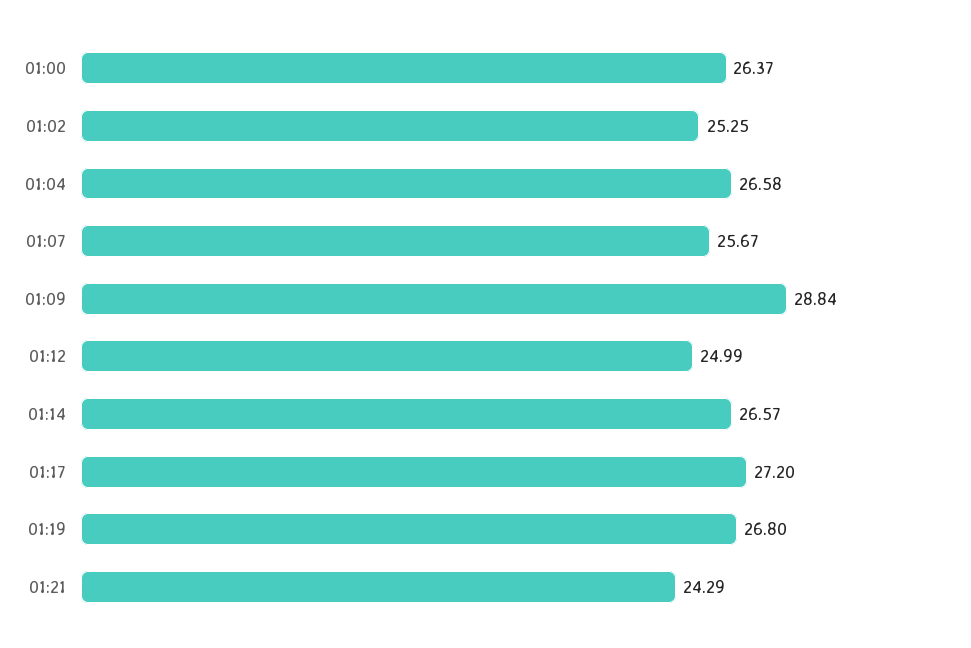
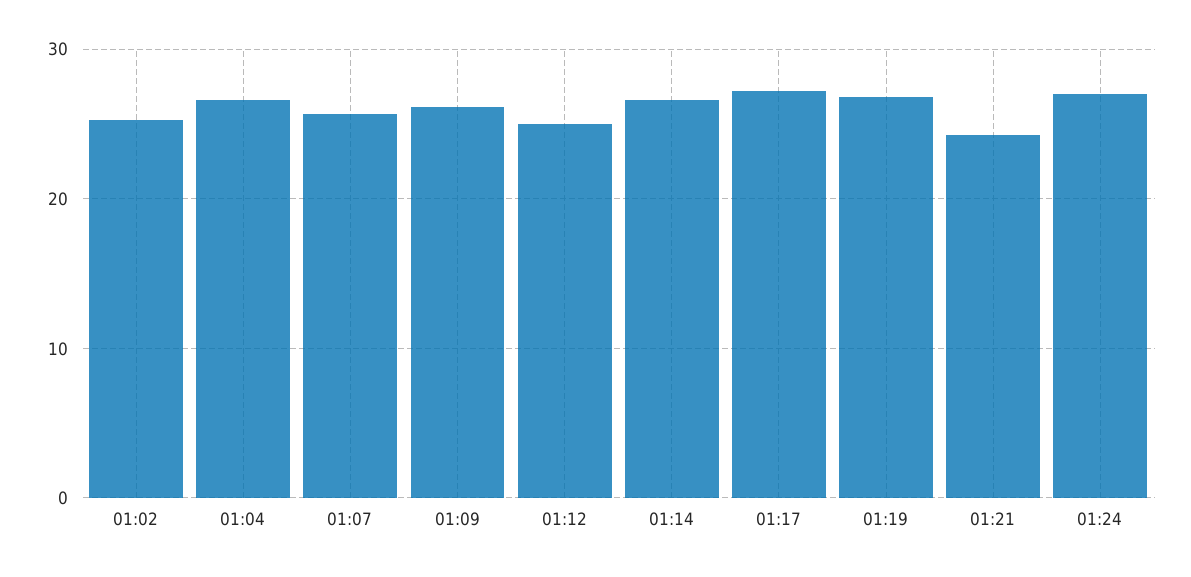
01:00: 26.37 -> none
01:09: 28.84 -> 26
01:24: none -> 27

